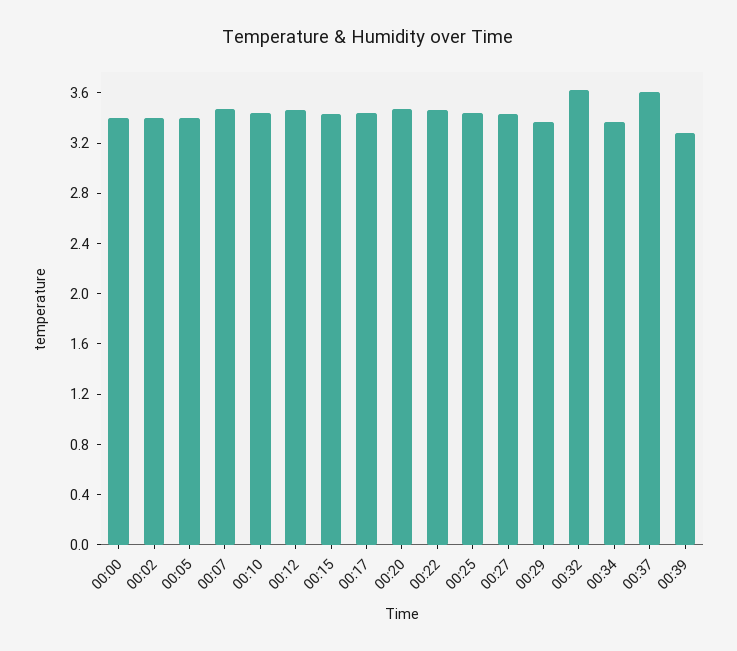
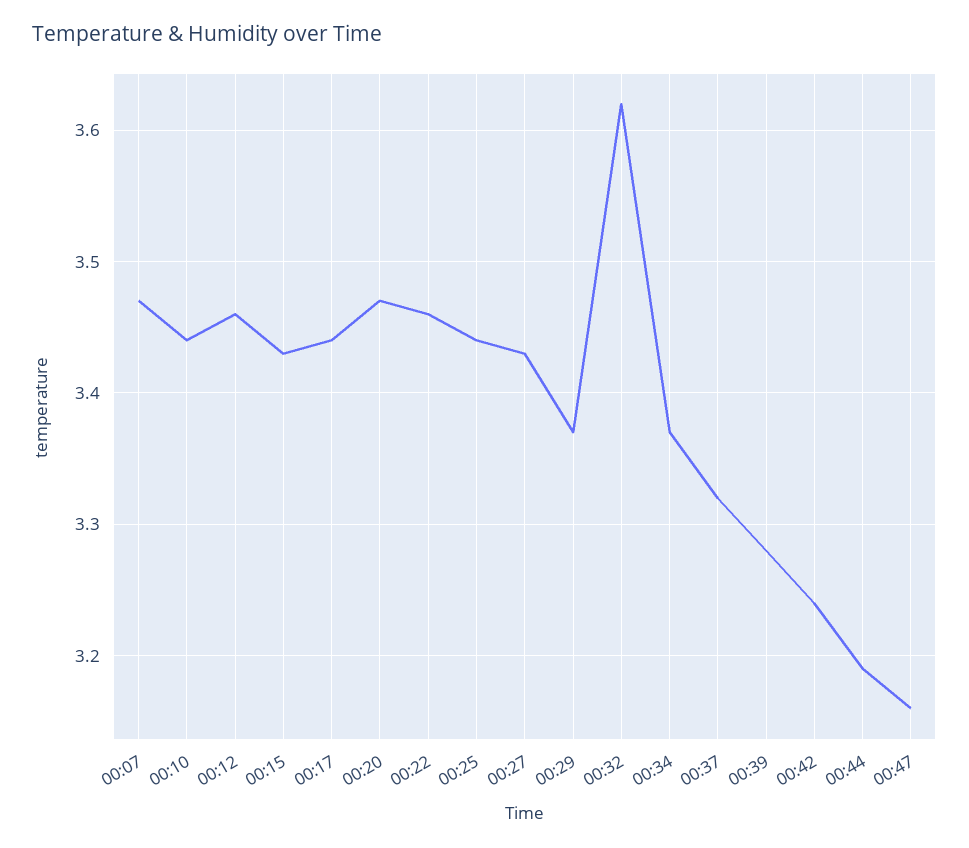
00:00: 3.4 -> none
00:02: 3.4 -> none
00:05: 3.4 -> none
00:37: 3.6 -> 3.32
00:42: none -> 3.24
00:44: none -> 3.19
00:47: none -> 3.16

